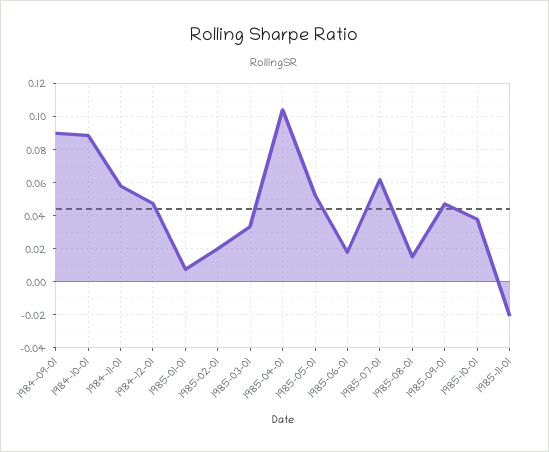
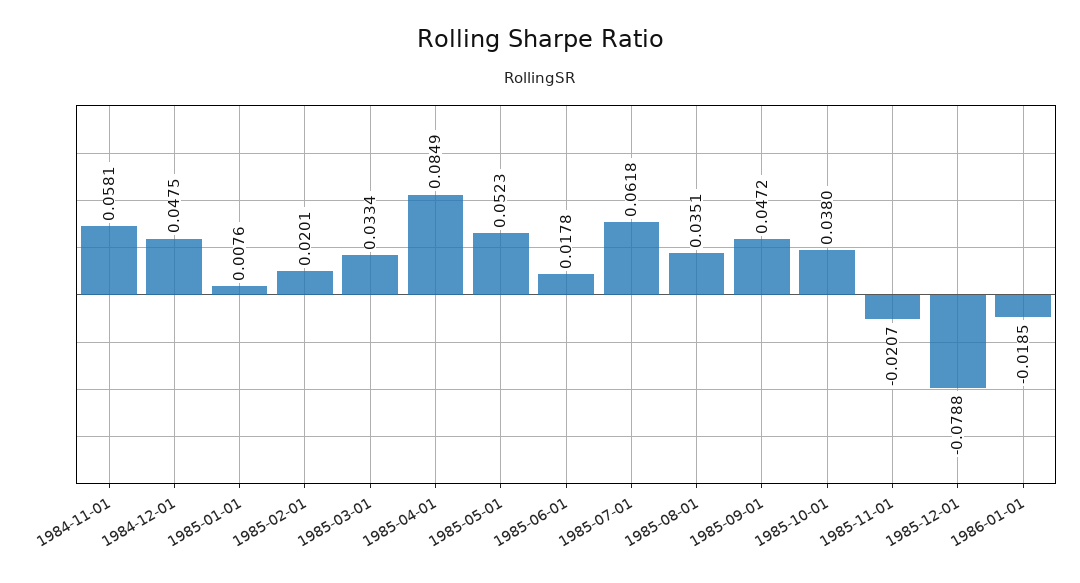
1984-09-01: 0.09 -> none
1984-10-01: 0.09 -> none
1985-04-01: 0.105 -> 0.0849
1985-08-01: 0.015 -> 0.0351
1985-12-01: none -> -0.0788
1986-01-01: none -> -0.0185

